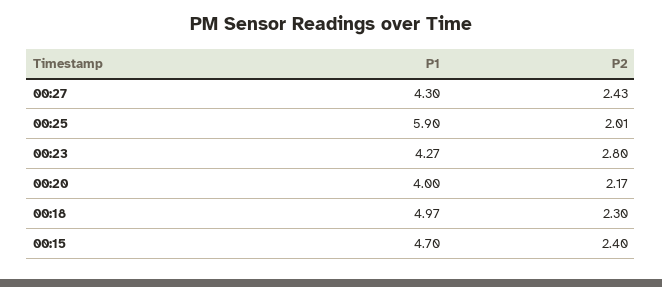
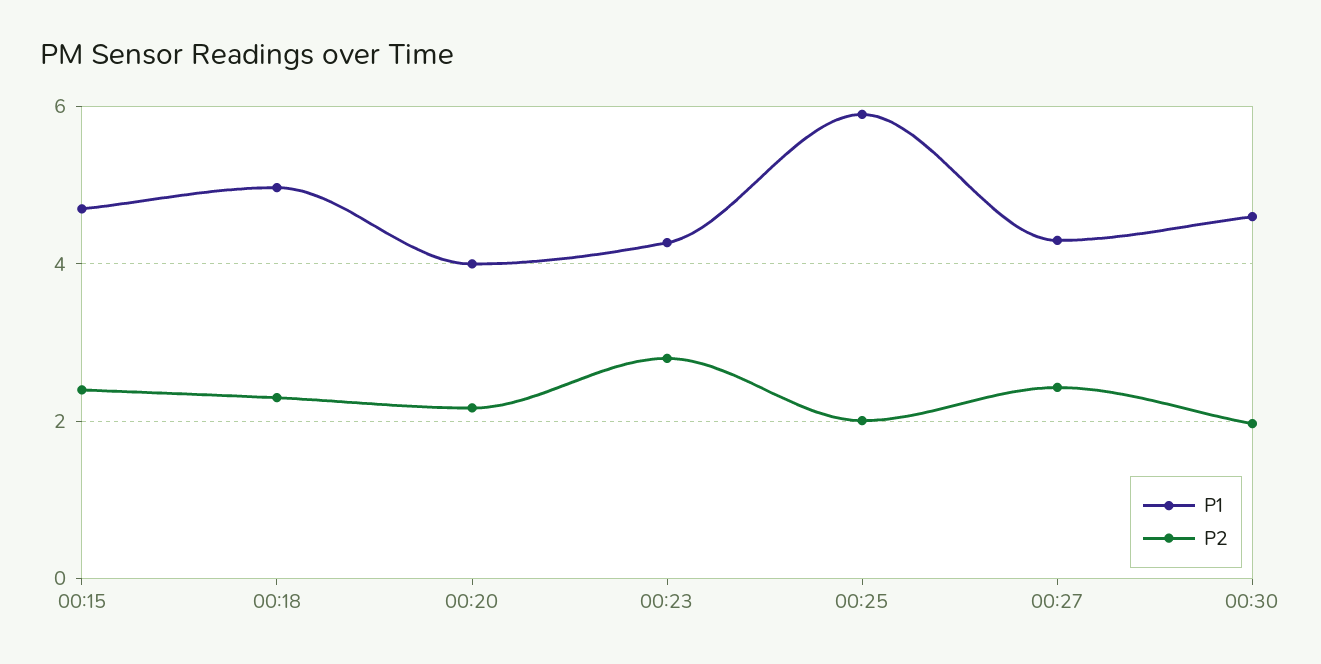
P1, 00:30: none -> 4.6
P2, 00:30: none -> 2

